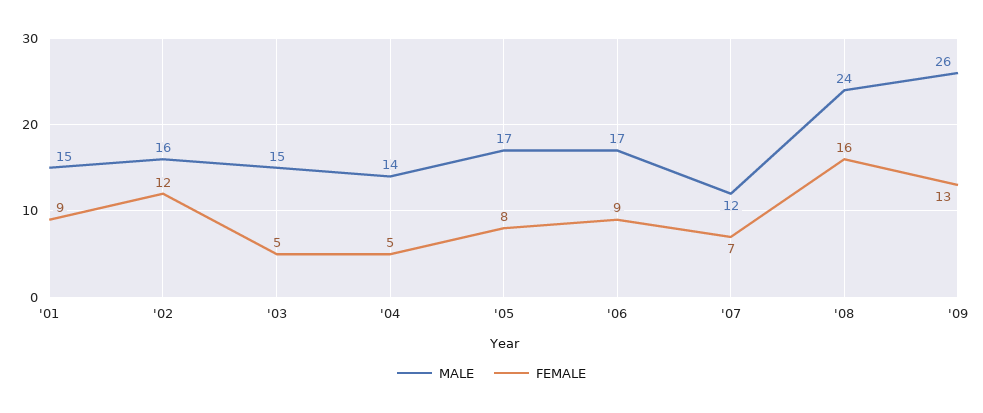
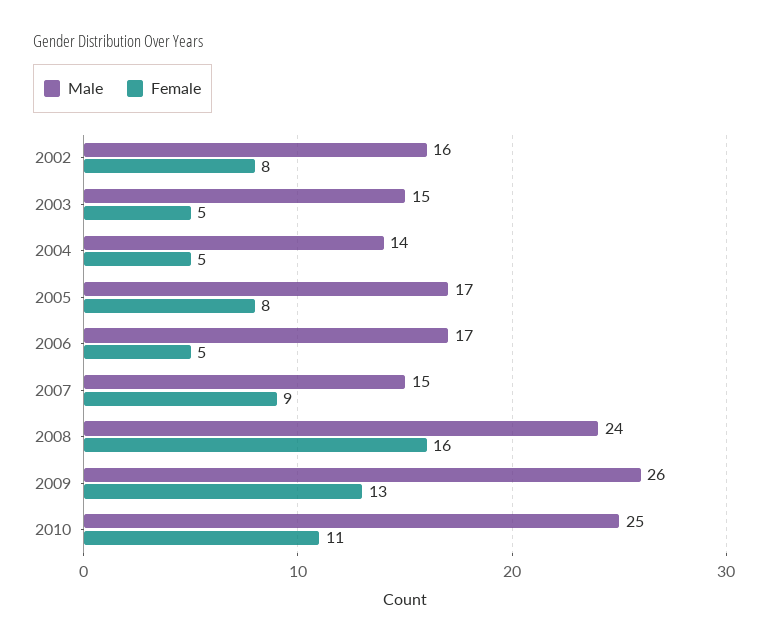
MALE, '01: 15 -> none
FEMALE, '01: 9 -> none
FEMALE, '02: 12 -> 8
FEMALE, '06: 9 -> 5
MALE, '07: 12 -> 15
FEMALE, '07: 7 -> 9
MALE, 2010: none -> 25
FEMALE, 2010: none -> 11

